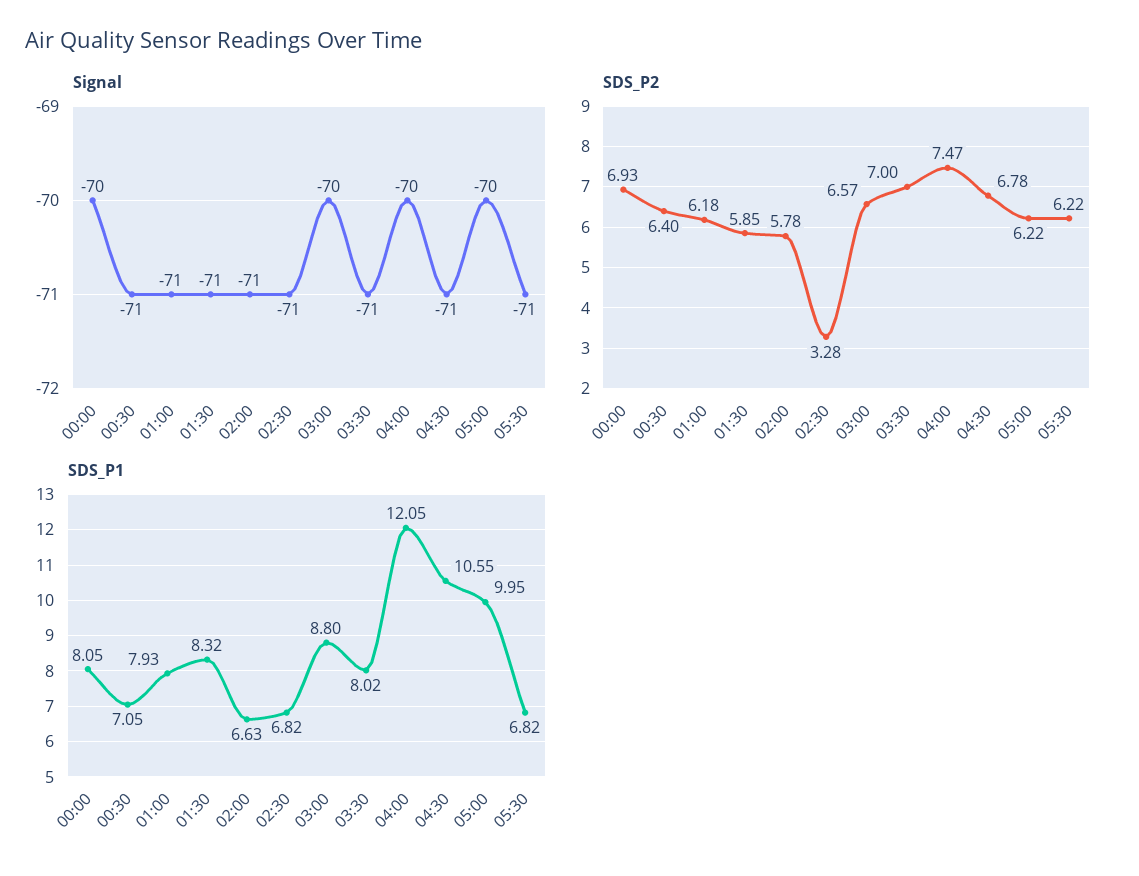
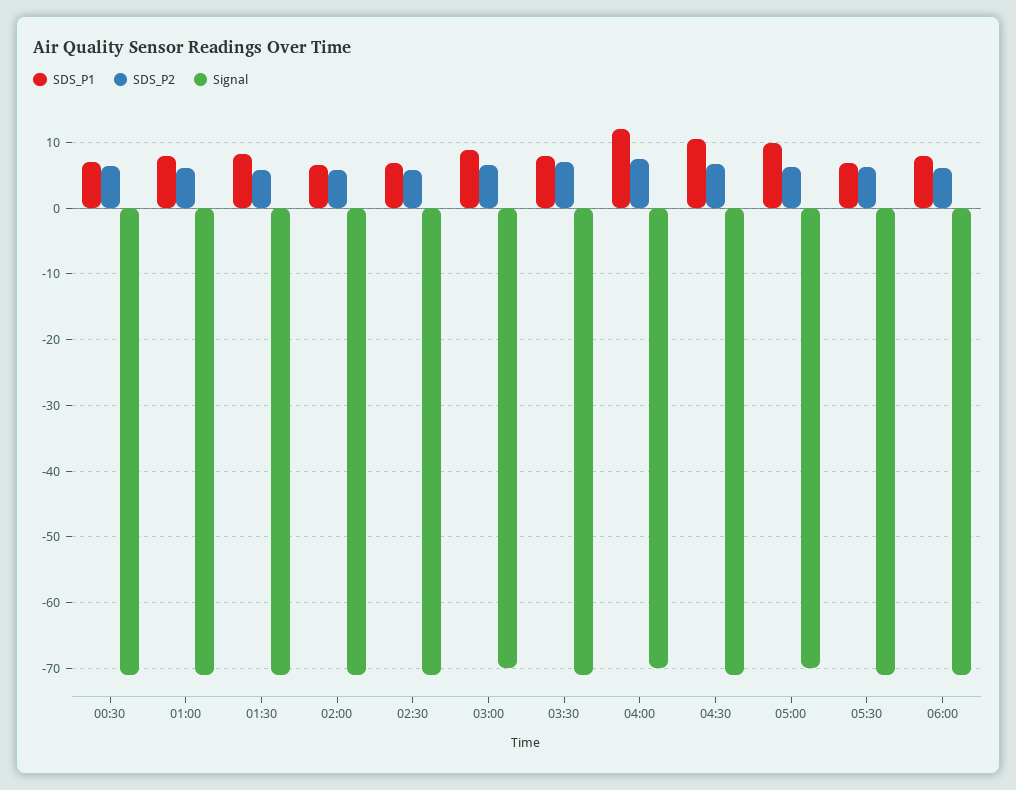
Signal, 00:00: -70 -> none
SDS_P2, 00:00: 6.93 -> none
SDS_P2, 02:30: 3.28 -> 6
SDS_P1, 00:00: 8.05 -> none
SDS_P1, 06:00: none -> 8
SDS_P2, 06:00: none -> 6
Signal, 06:00: none -> -71

